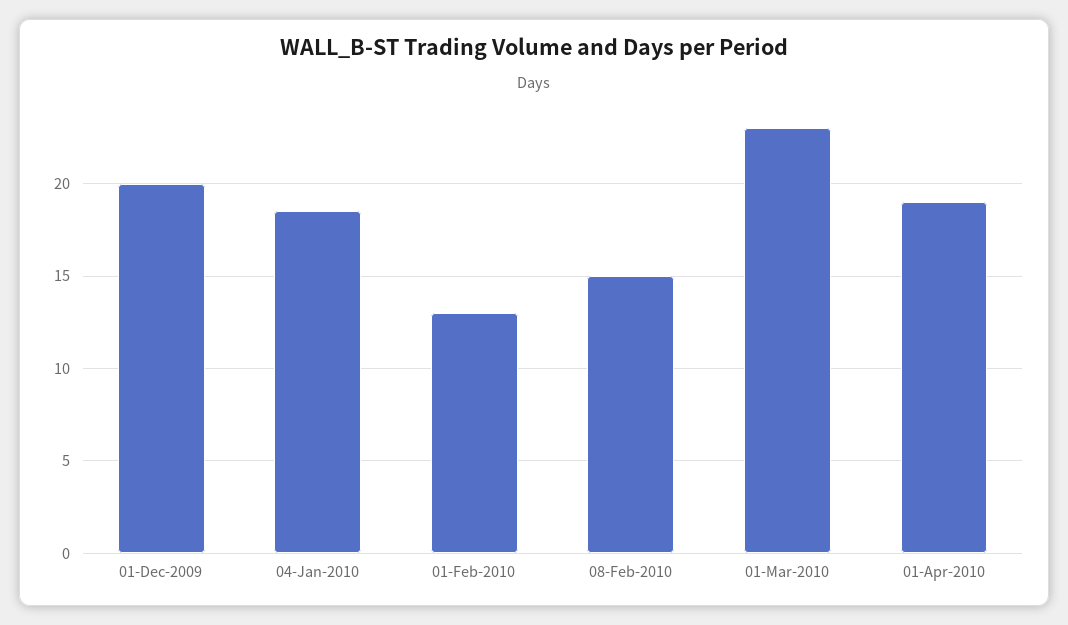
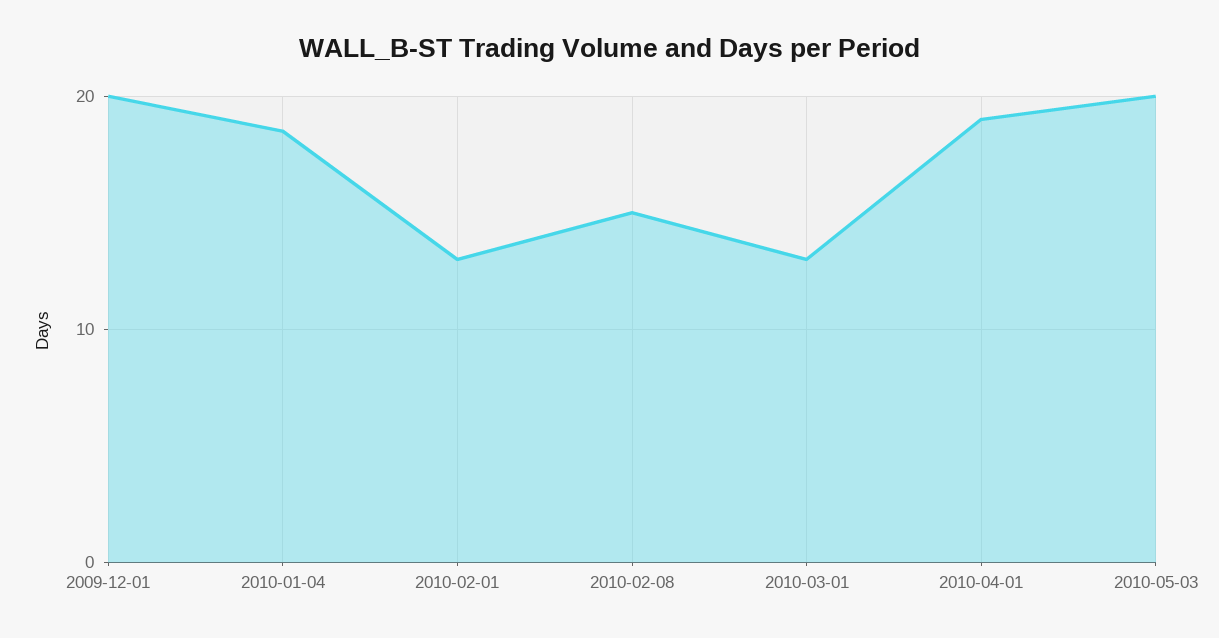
01-Mar-2010: 23 -> 13
2010-05-03: none -> 20

